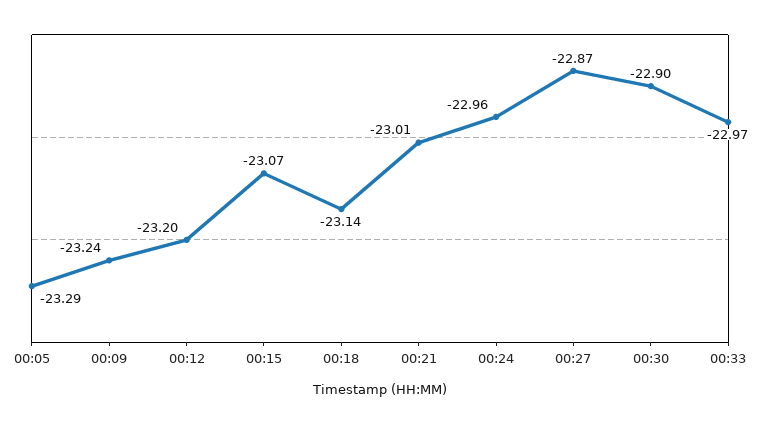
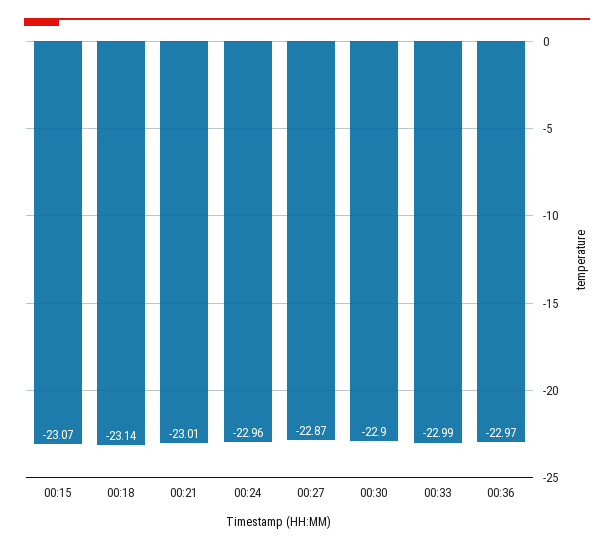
00:05: -23.29 -> none
00:09: -23.24 -> none
00:12: -23.2 -> none
00:33: -22.97 -> -22.99
00:36: none -> -22.97

